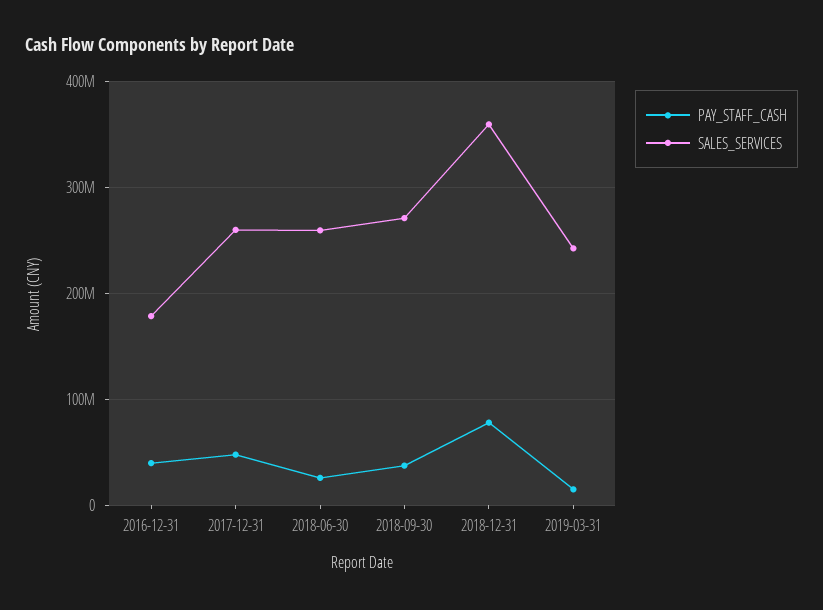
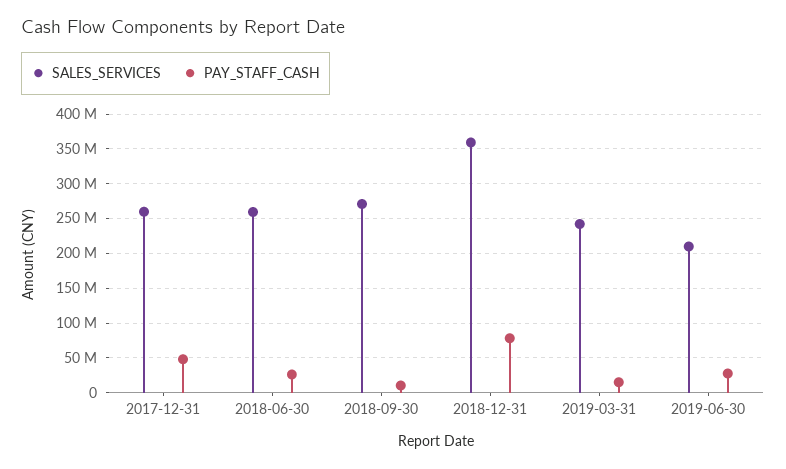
PAY_STAFF_CASH, 2016-12-31: 40000000 -> none
SALES_SERVICES, 2016-12-31: 180000000 -> none
PAY_STAFF_CASH, 2018-09-30: 40000000 -> 10000000
SALES_SERVICES, 2019-06-30: none -> 210000000
PAY_STAFF_CASH, 2019-06-30: none -> 30000000

